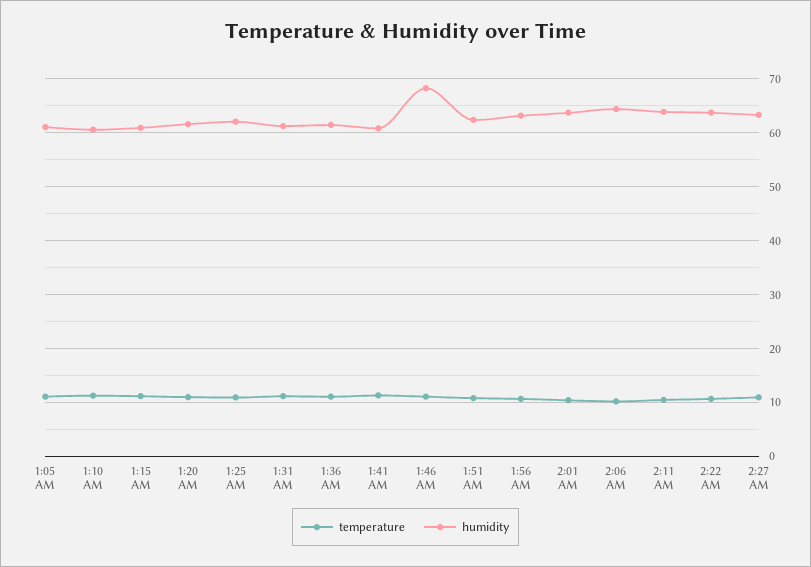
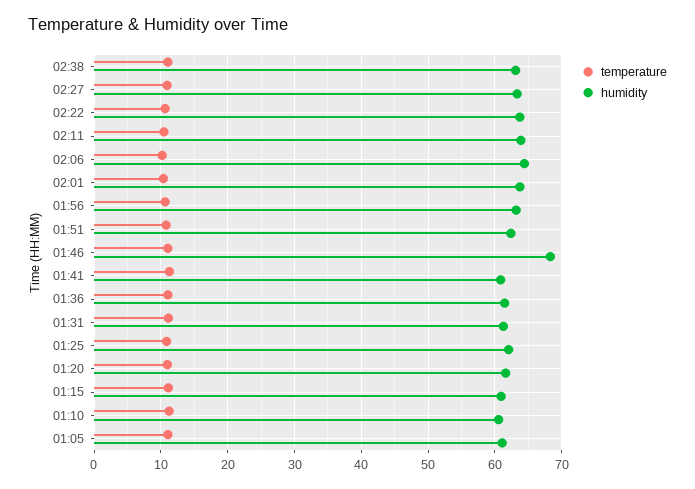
temperature, 02:38: none -> 11
humidity, 02:38: none -> 63

